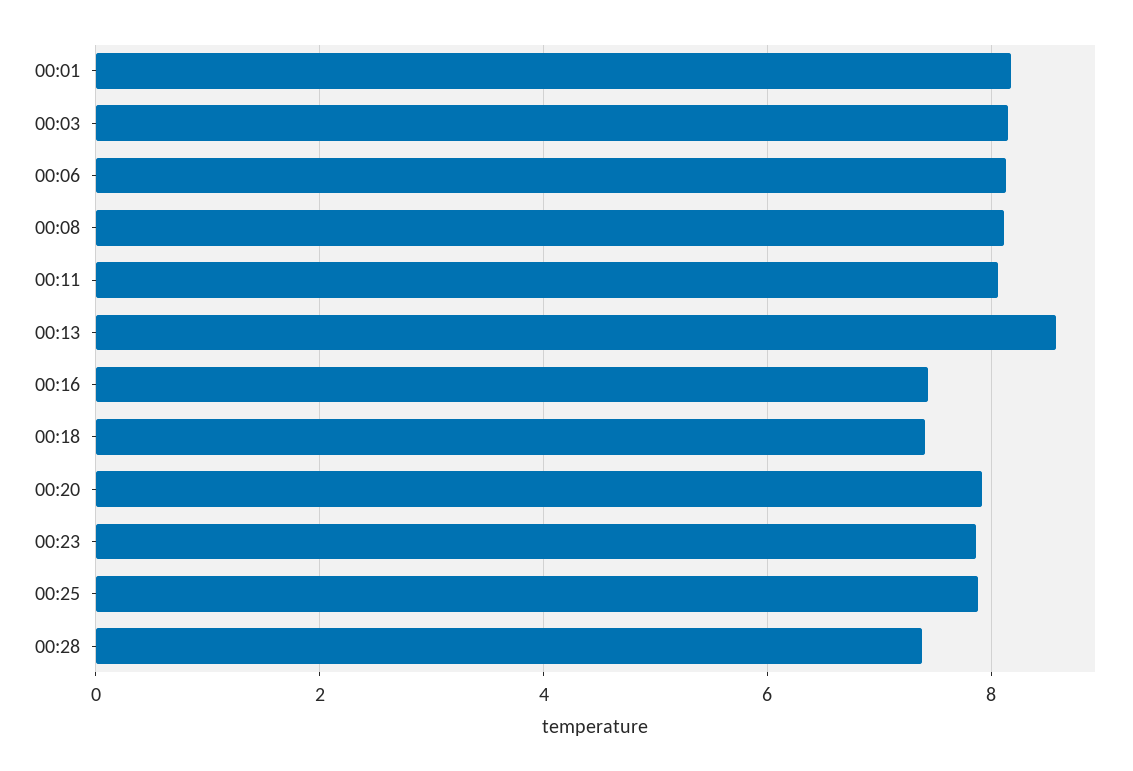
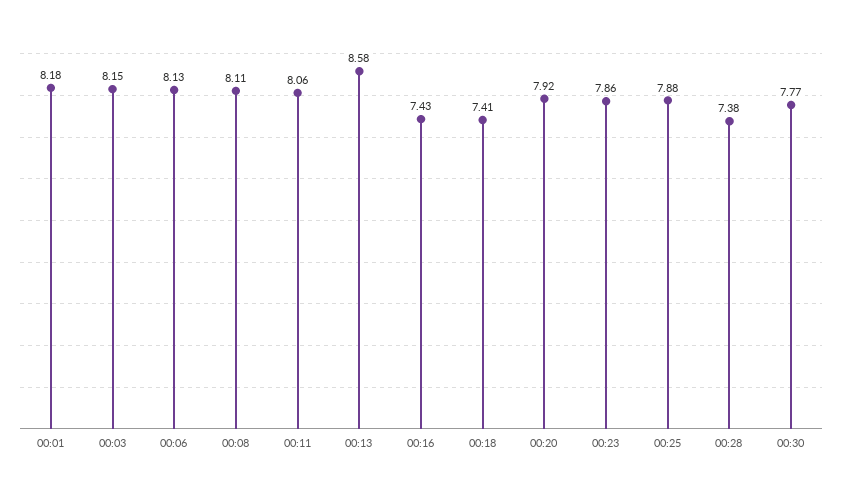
00:30: none -> 7.77

